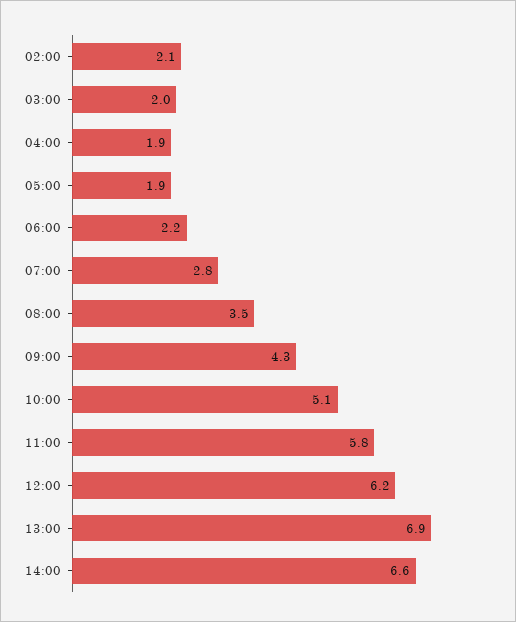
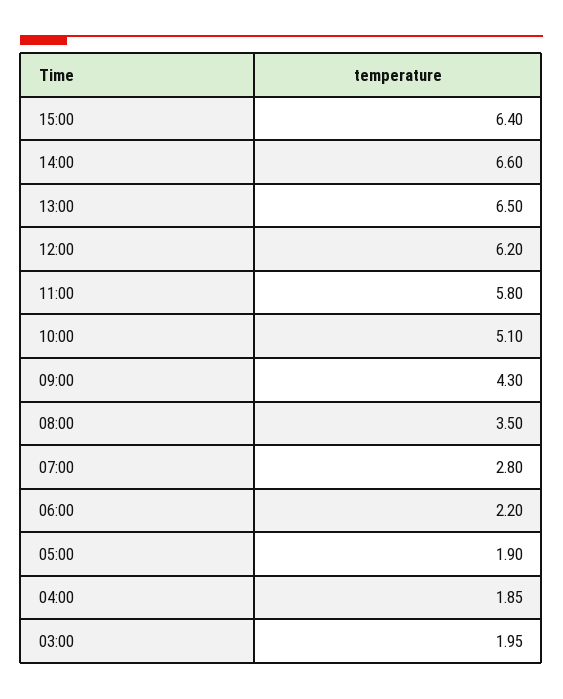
02:00: 2.1 -> none
13:00: 6.9 -> 6.5
15:00: none -> 6.4

